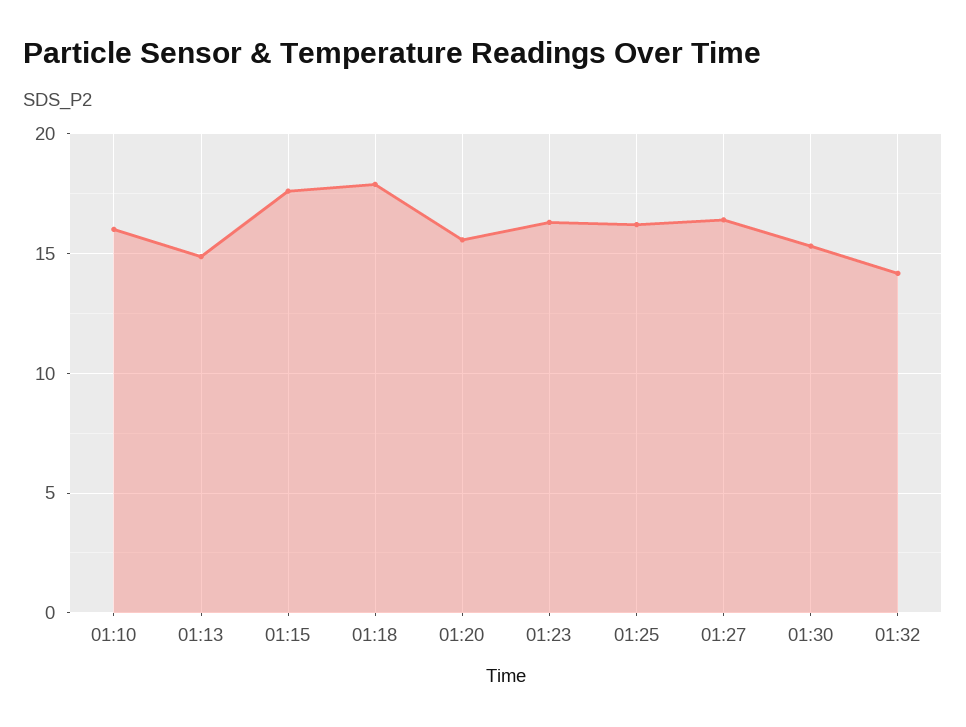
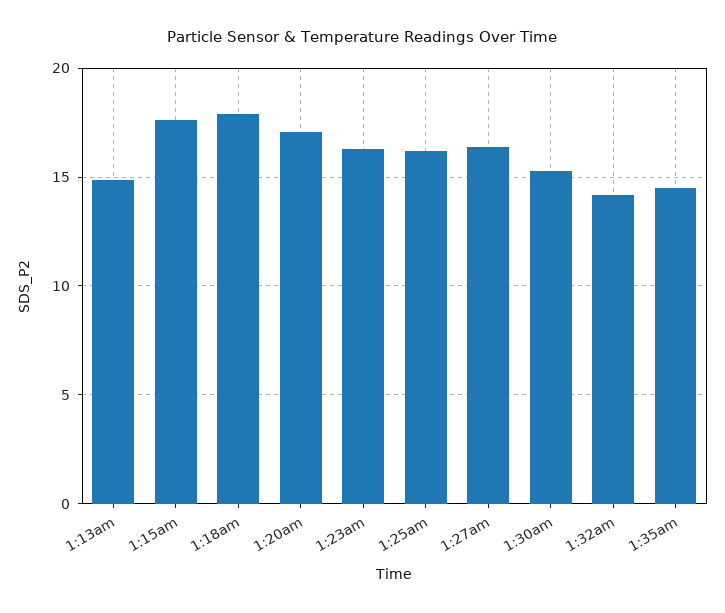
01:10: 16 -> none
01:20: 15.5 -> 17
1:35am: none -> 14.5

